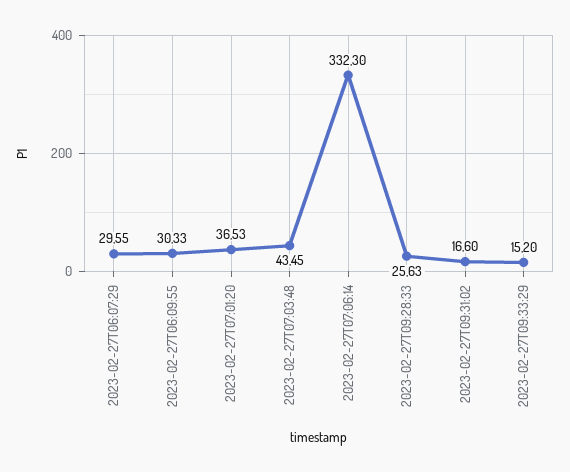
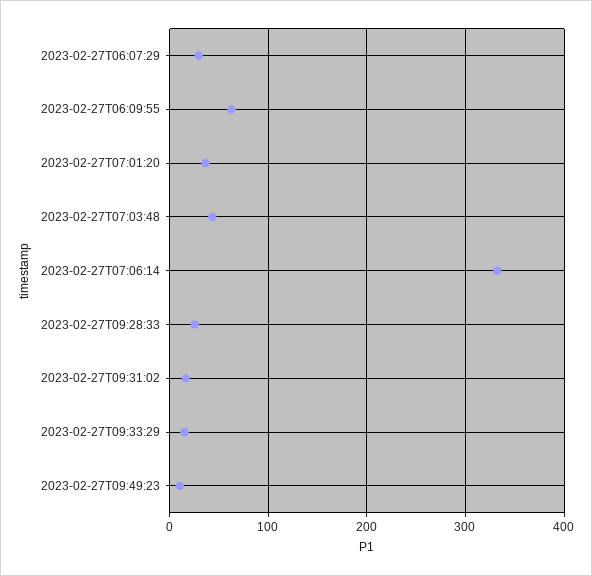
2023-02-27T06:09:55: 30.33 -> 60
2023-02-27T09:49:23: none -> 10

